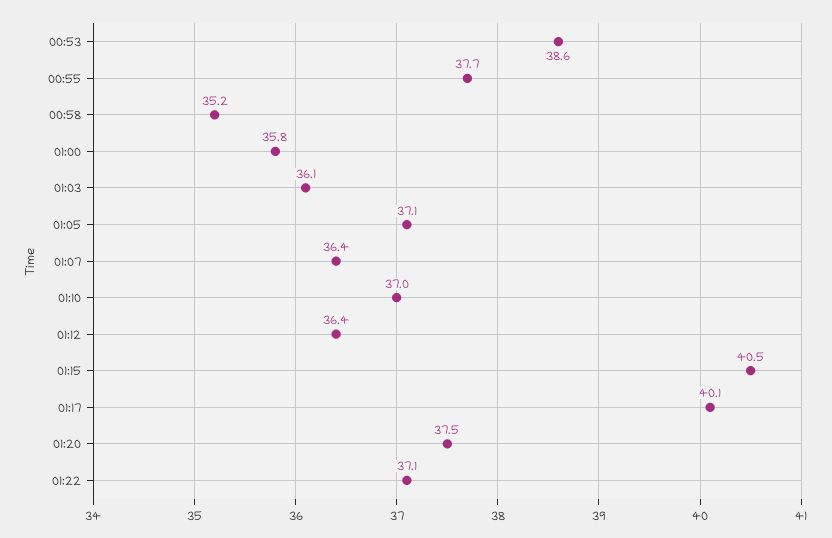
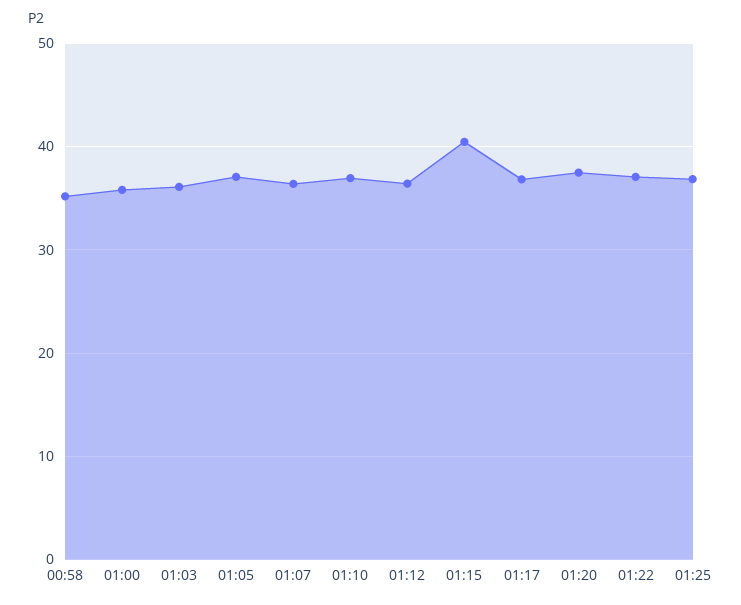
00:53: 38.6 -> none
00:55: 37.7 -> none
01:17: 40.1 -> 37
01:25: none -> 37

